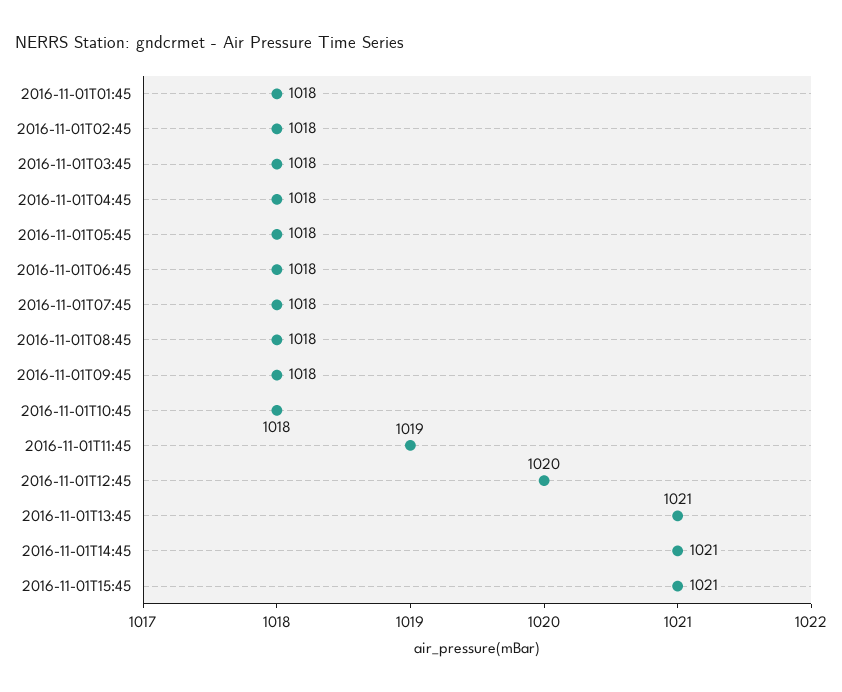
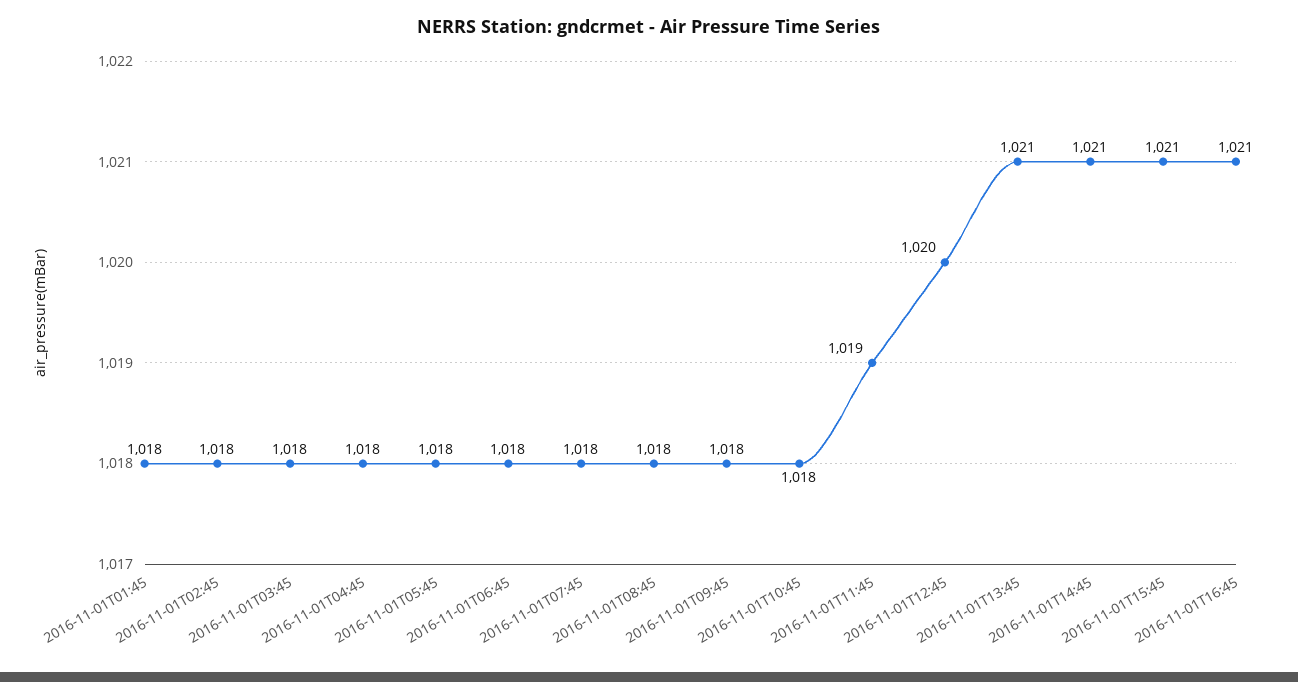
2016-11-01T16:45: none -> 1021

